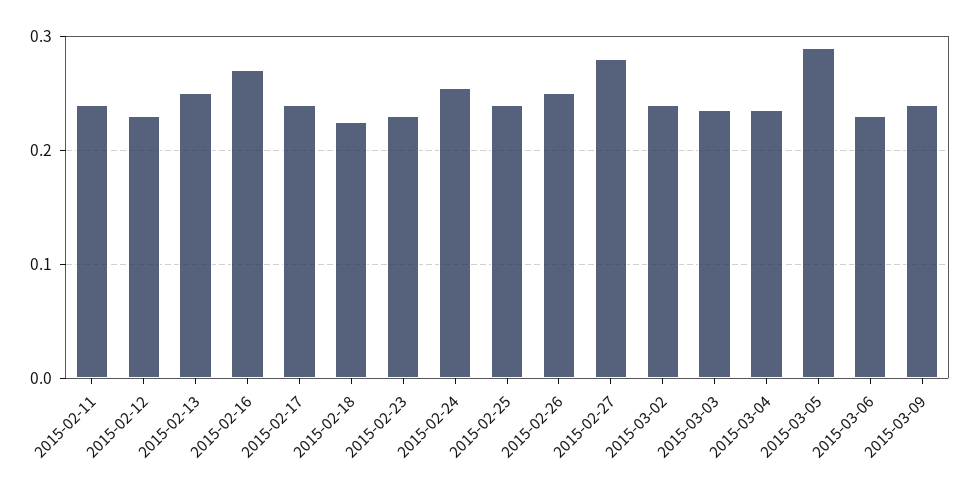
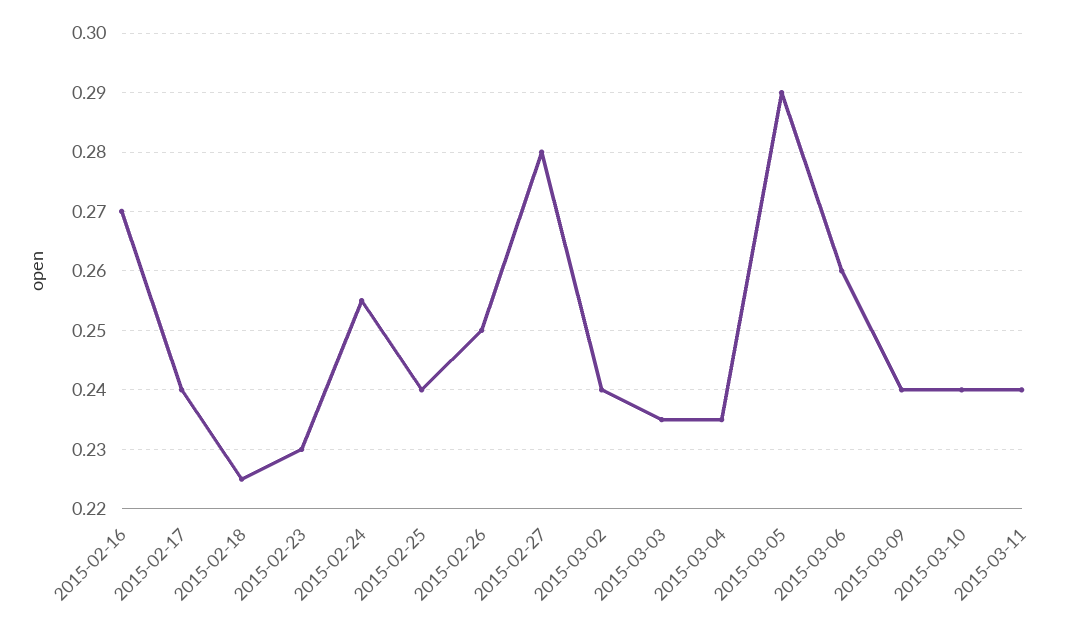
2015-02-11: 0.24 -> none
2015-02-12: 0.23 -> none
2015-02-13: 0.25 -> none
2015-03-06: 0.23 -> 0.26
2015-03-10: none -> 0.24
2015-03-11: none -> 0.24

